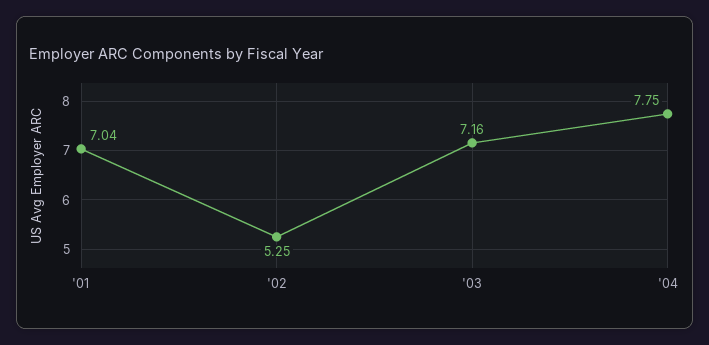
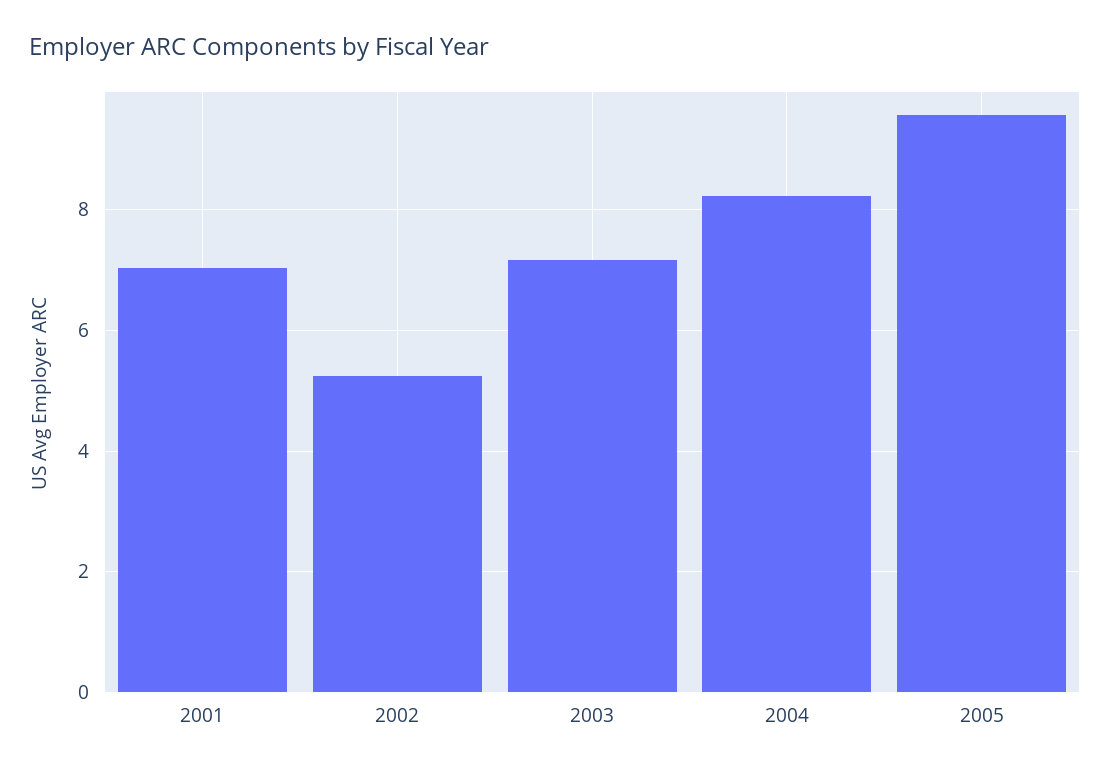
'04: 7.75 -> 8.2
2005: none -> 9.6

